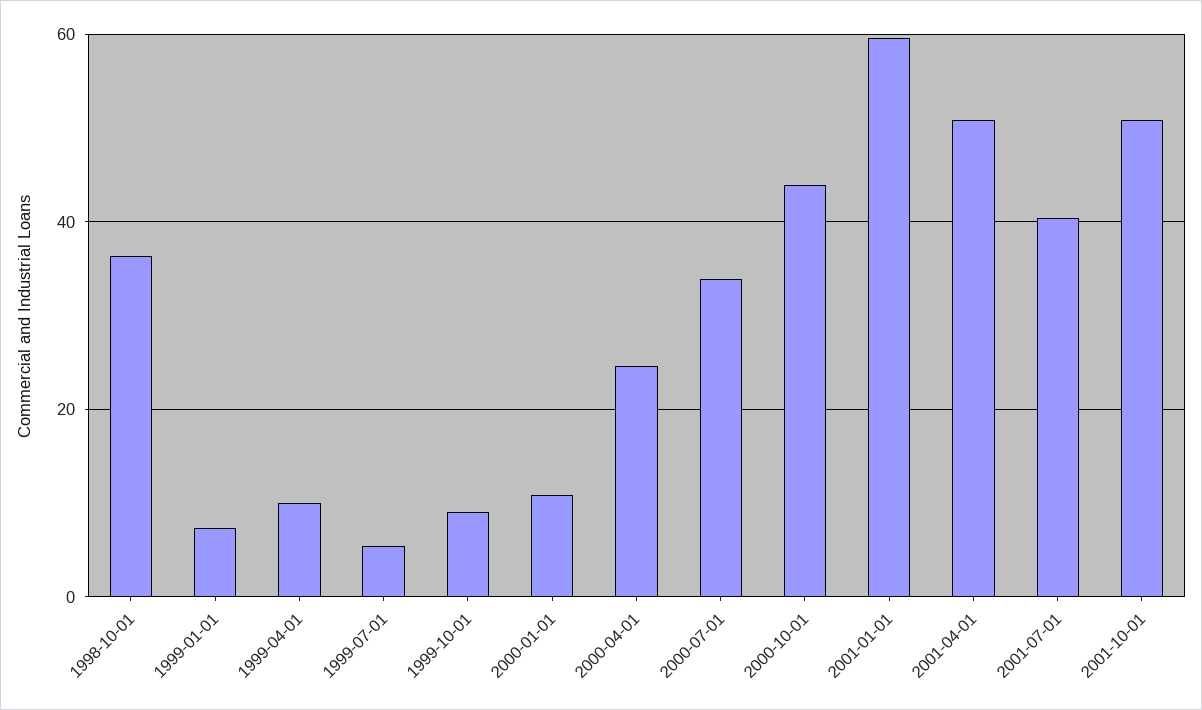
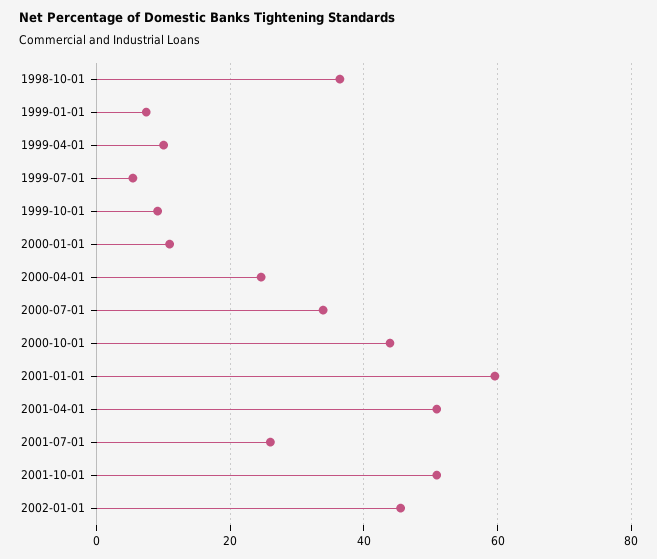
2001-07-01: 40 -> 26
2002-01-01: none -> 46

